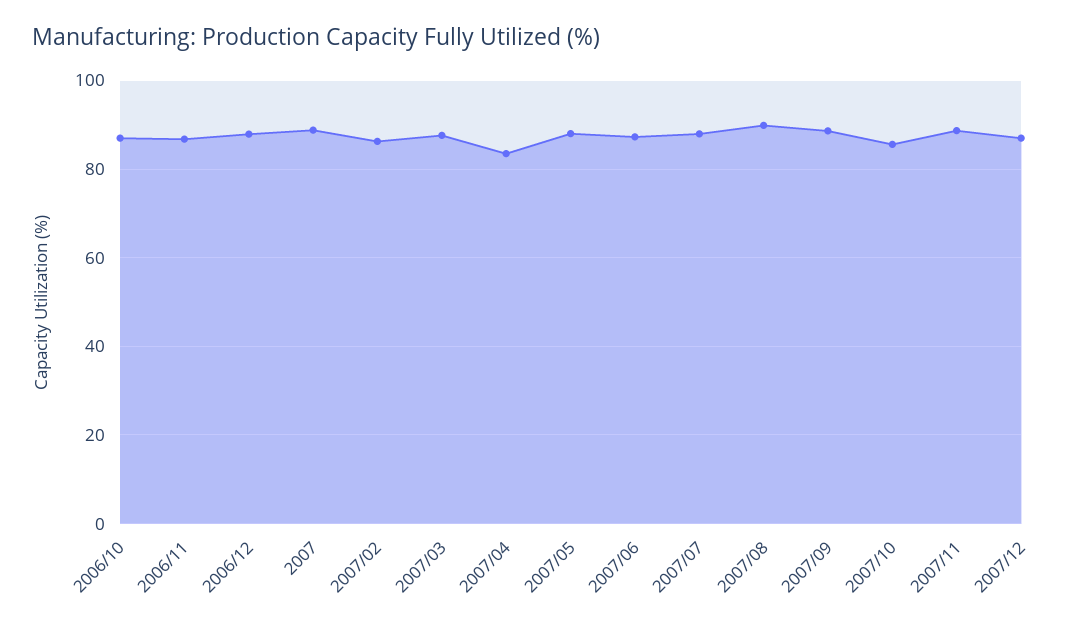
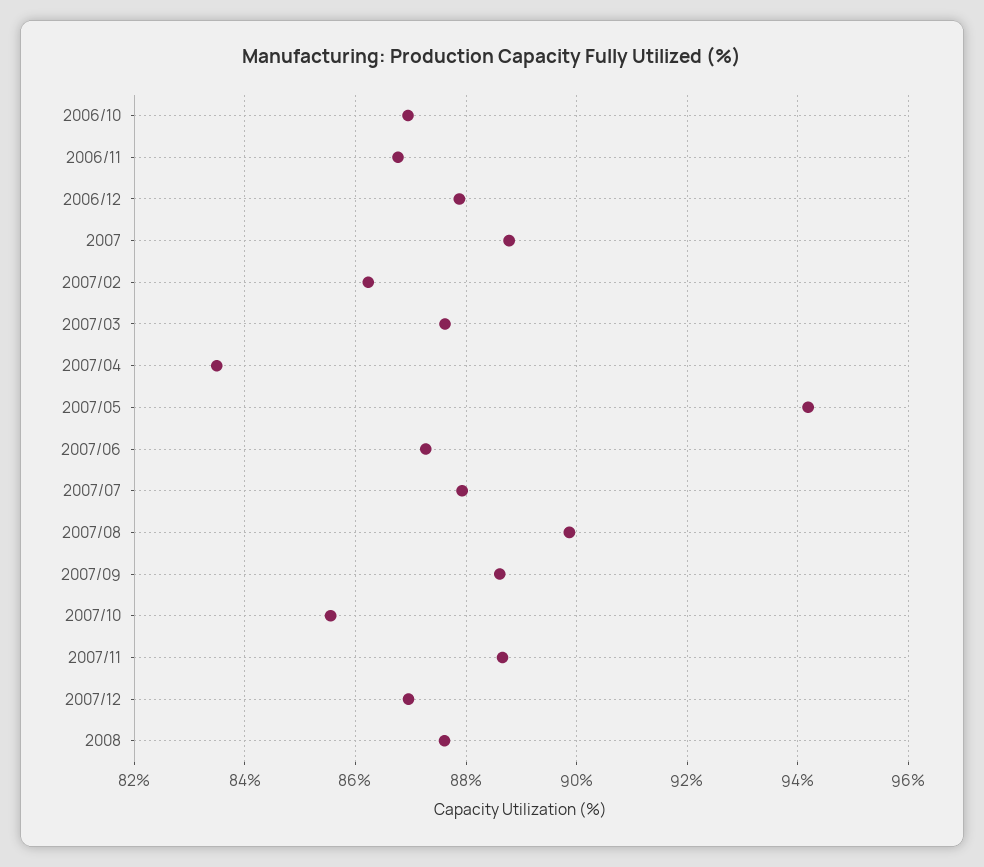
2007/05: 88 -> 94.2
2008: none -> 87.6

